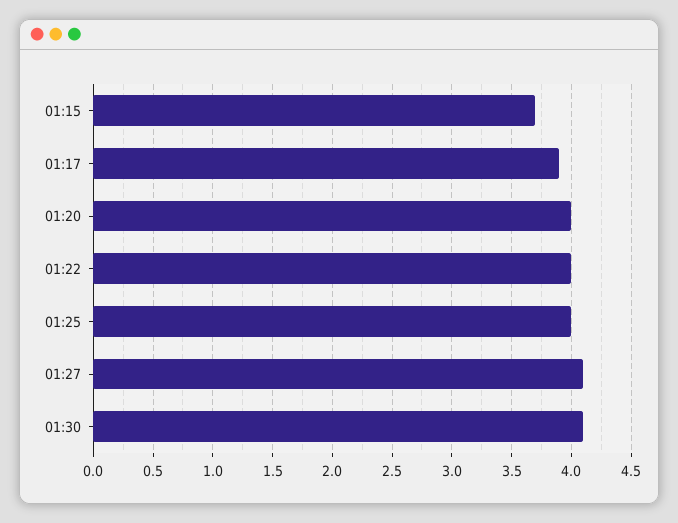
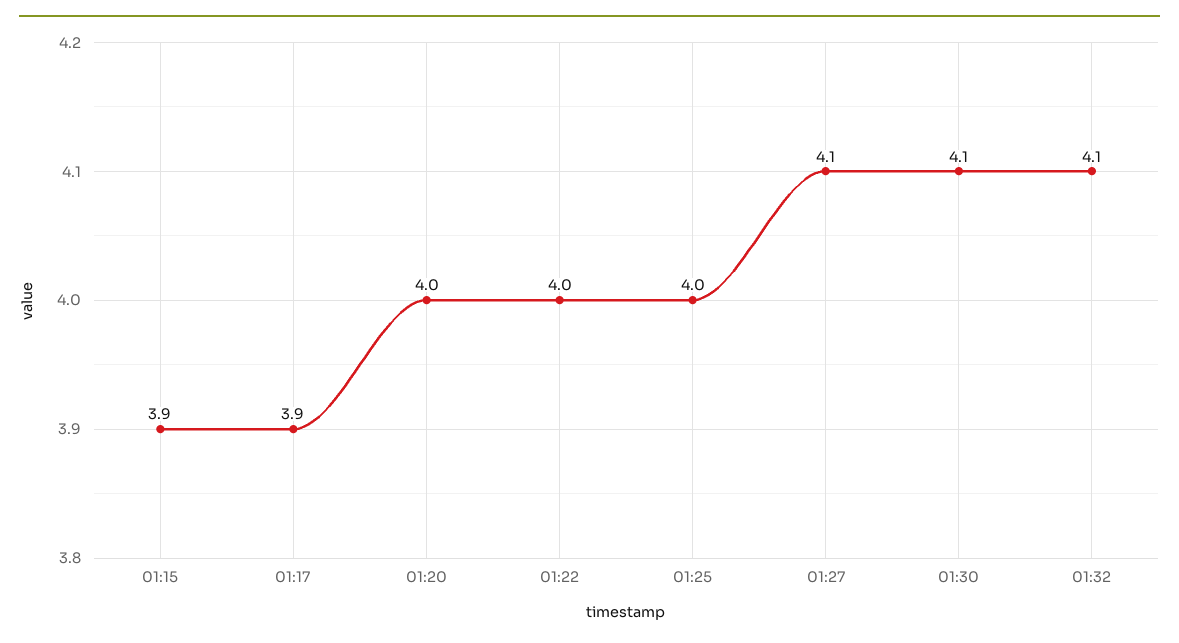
01:15: 3.7 -> 3.9
01:32: none -> 4.1

